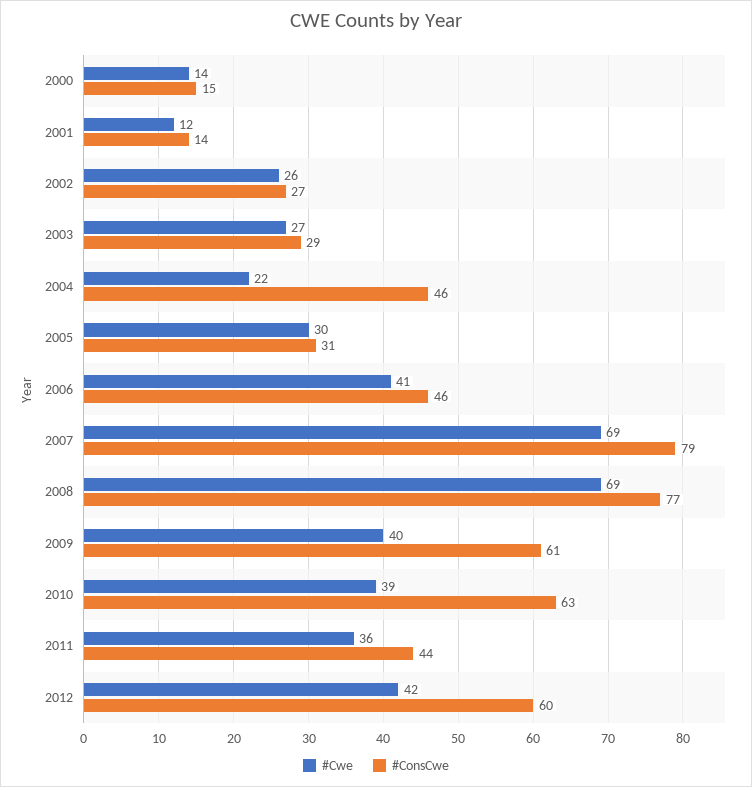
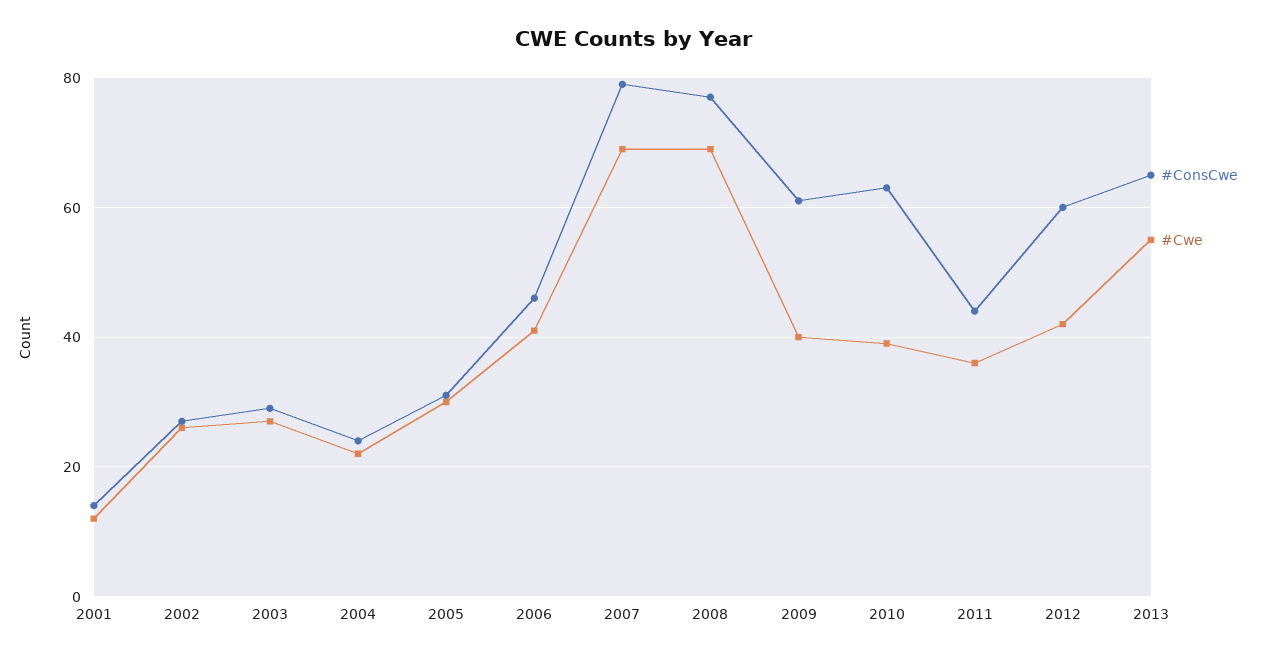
#Cwe, 2000: 14 -> none
#ConsCwe, 2000: 15 -> none
#ConsCwe, 2004: 46 -> 25
#ConsCwe, 2013: none -> 65
#Cwe, 2013: none -> 55

